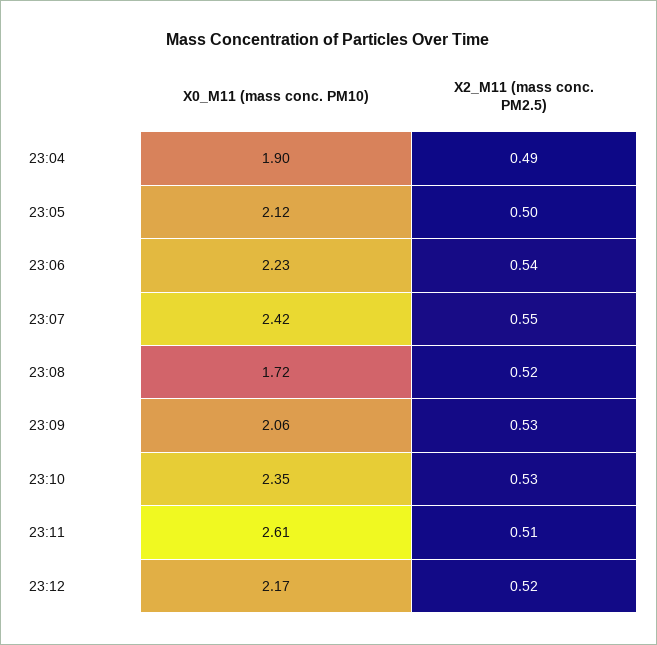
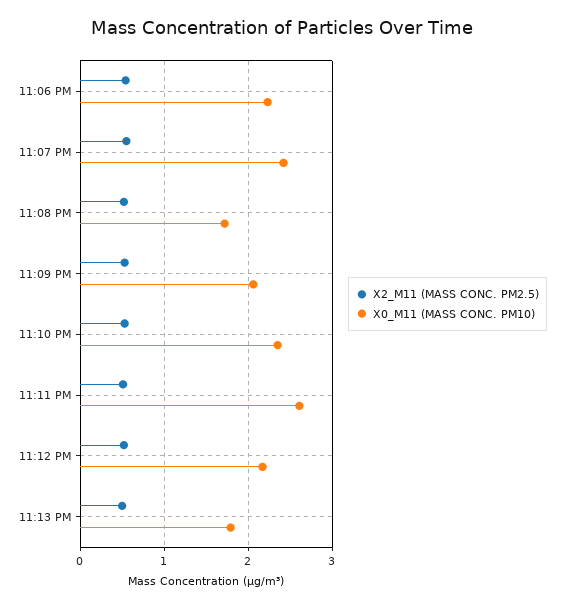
X0_M11 (mass conc. PM10), 23:04: 1.9 -> none
X2_M11 (mass conc. PM2.5), 23:04: 0.49 -> none
X0_M11 (mass conc. PM10), 23:05: 2.12 -> none
X2_M11 (mass conc. PM2.5), 23:05: 0.5 -> none
X2_M11 (mass conc. PM2.5), 11:13 PM: none -> 0.5
X0_M11 (mass conc. PM10), 11:13 PM: none -> 1.8

